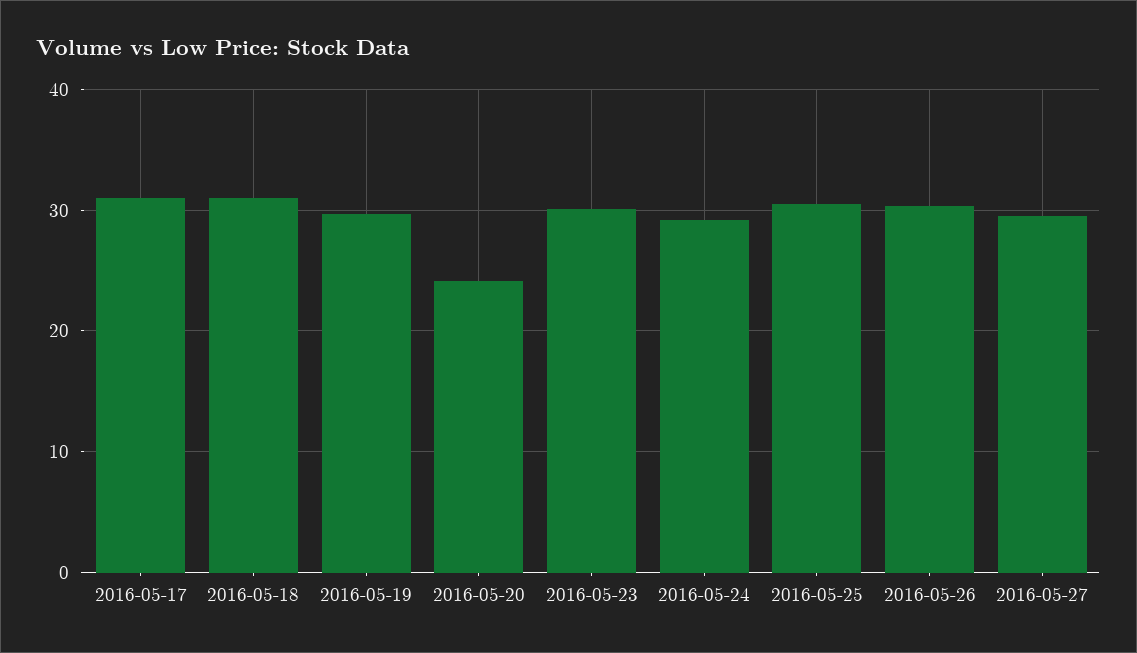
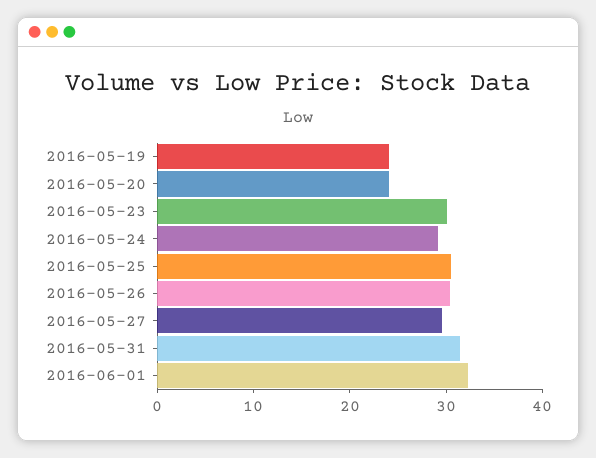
2016-05-17: 31 -> none
2016-05-18: 31 -> none
2016-05-19: 30 -> 24
2016-05-31: none -> 32
2016-06-01: none -> 32

